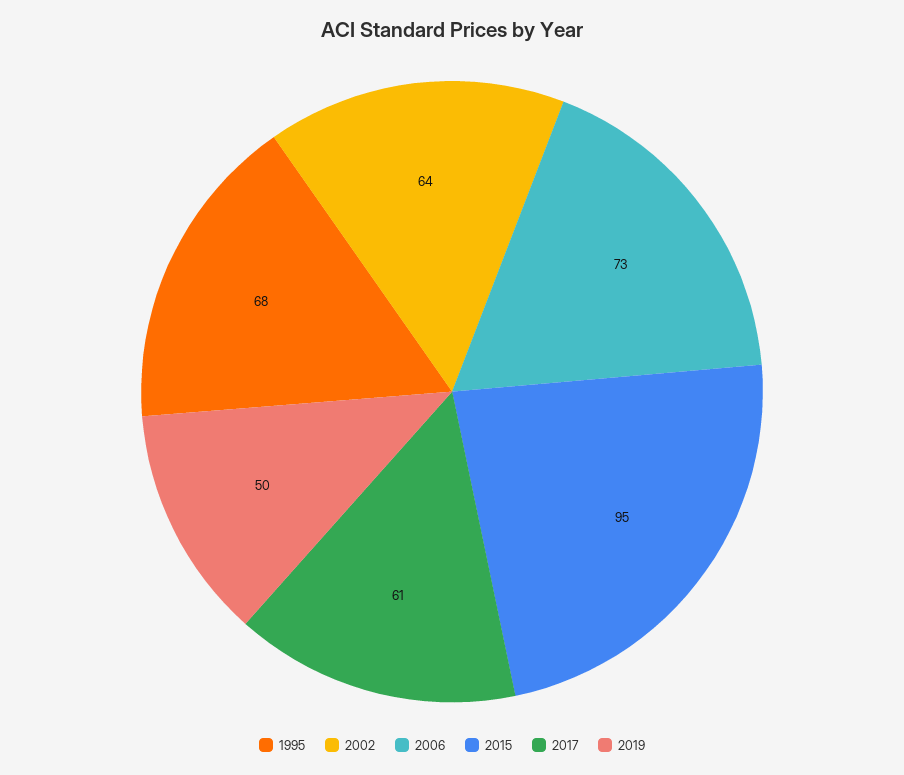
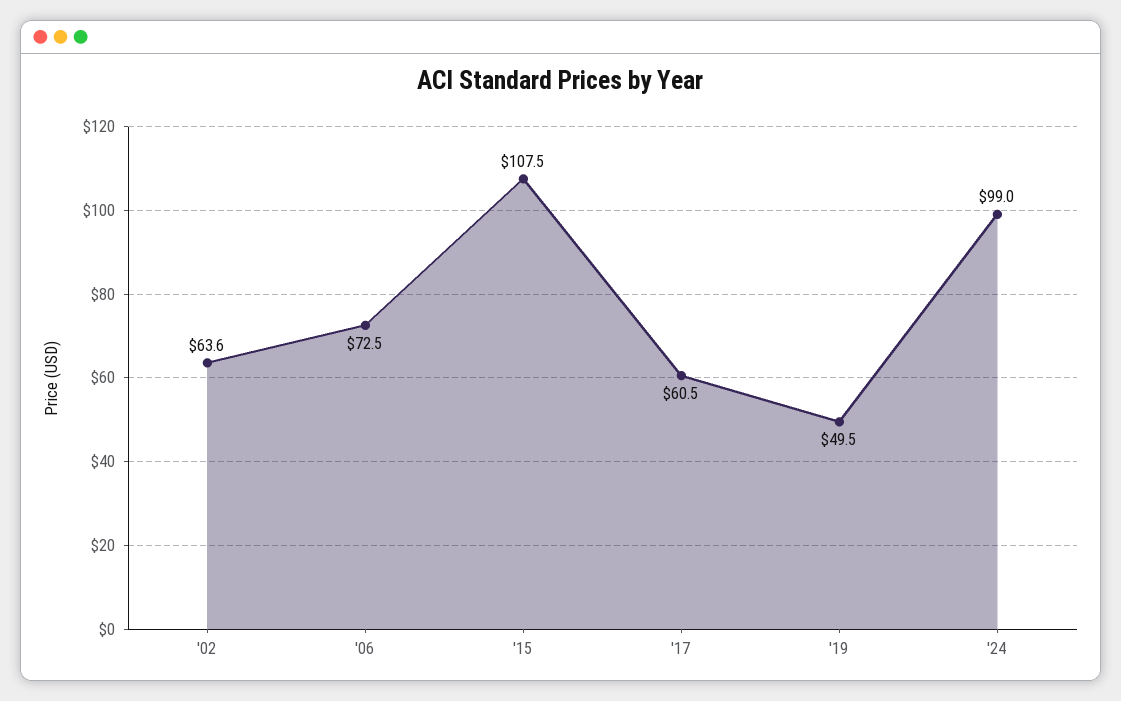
1995: 68 -> none
2015: 95 -> 107.5
'24: none -> 99

